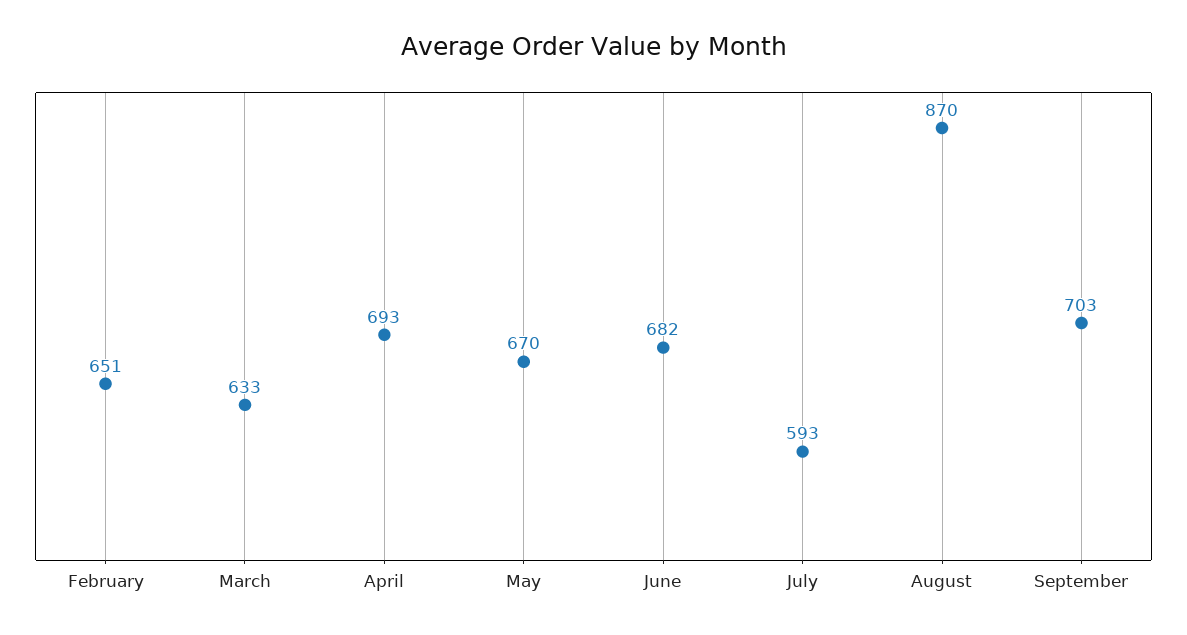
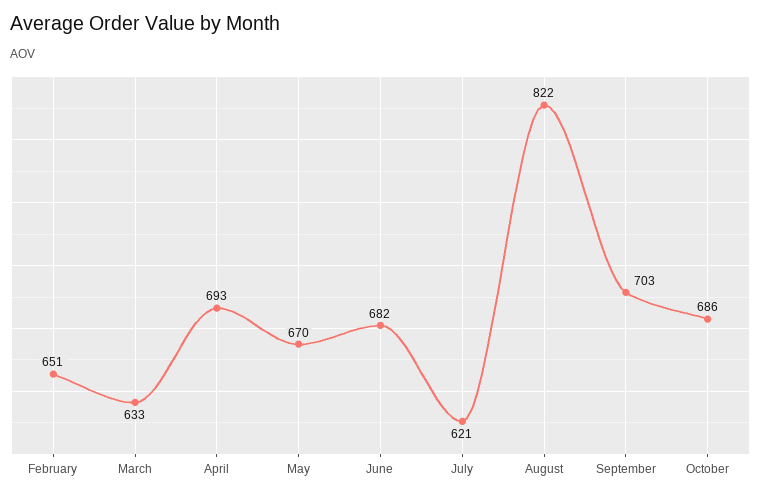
July: 593 -> 621
August: 870 -> 822
October: none -> 686

